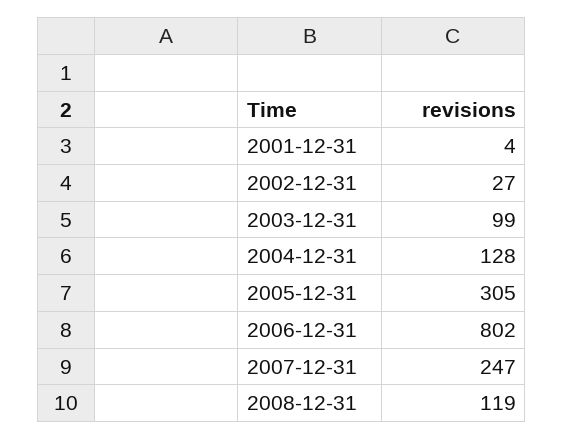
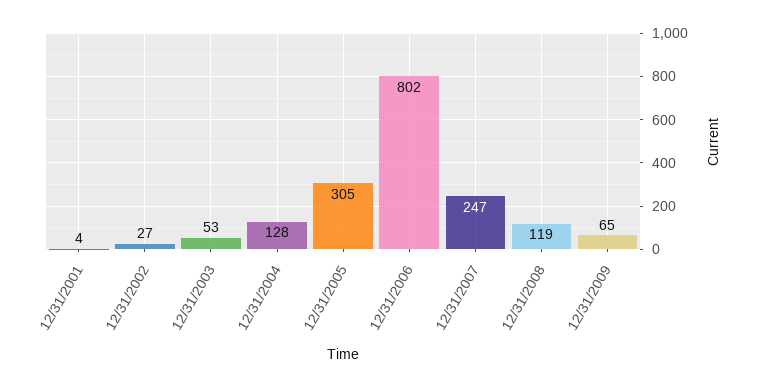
2003-12-31: 99 -> 53
12/31/2009: none -> 65

